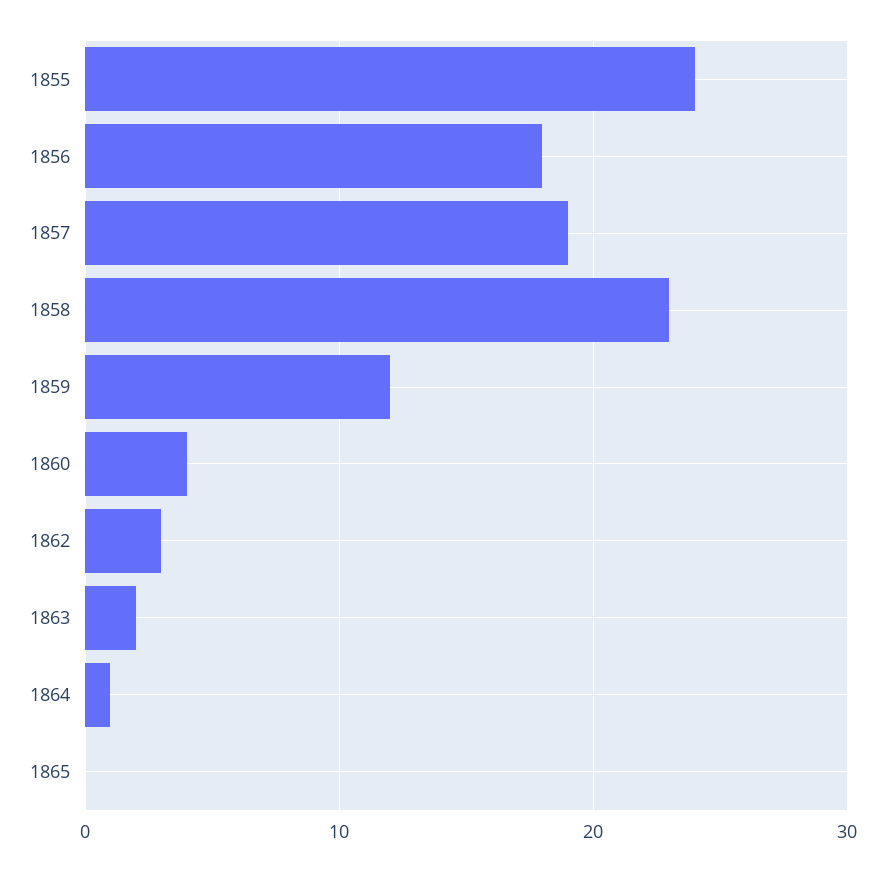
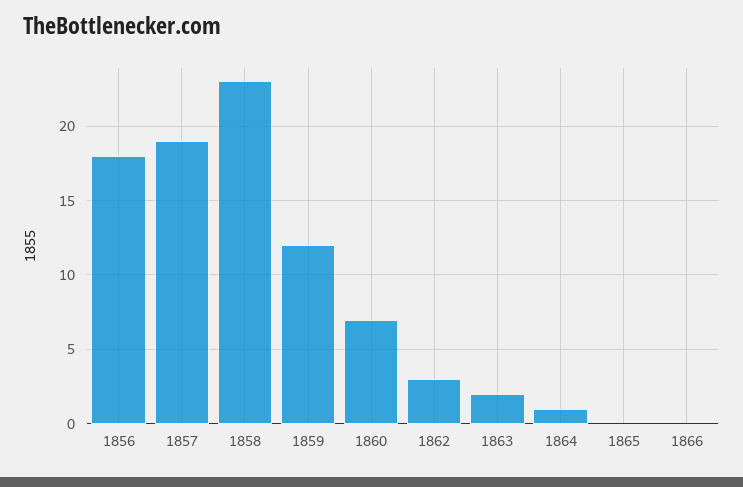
1855: 24 -> none
1860: 4 -> 7
1866: none -> 0

